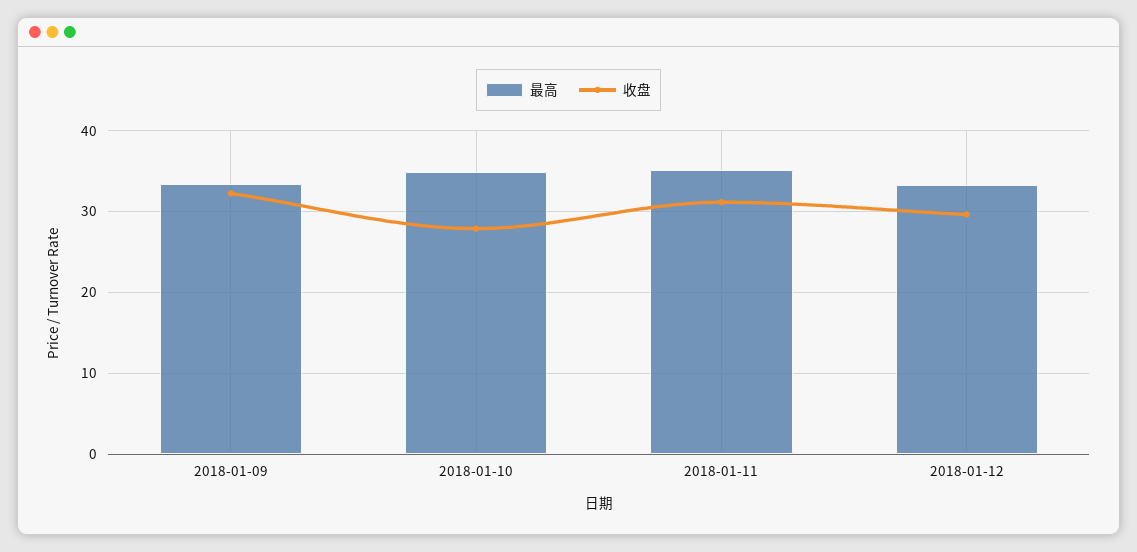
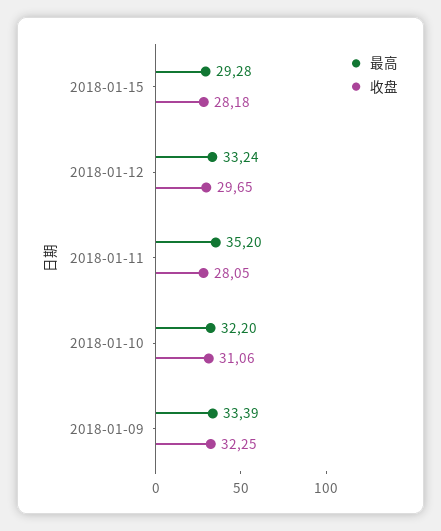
最高, 2018-01-10: 35 -> 32.2
收盘, 2018-01-10: 28 -> 31.06
收盘, 2018-01-11: 31 -> 28.05
最高, 2018-01-15: none -> 29.28
收盘, 2018-01-15: none -> 28.18

